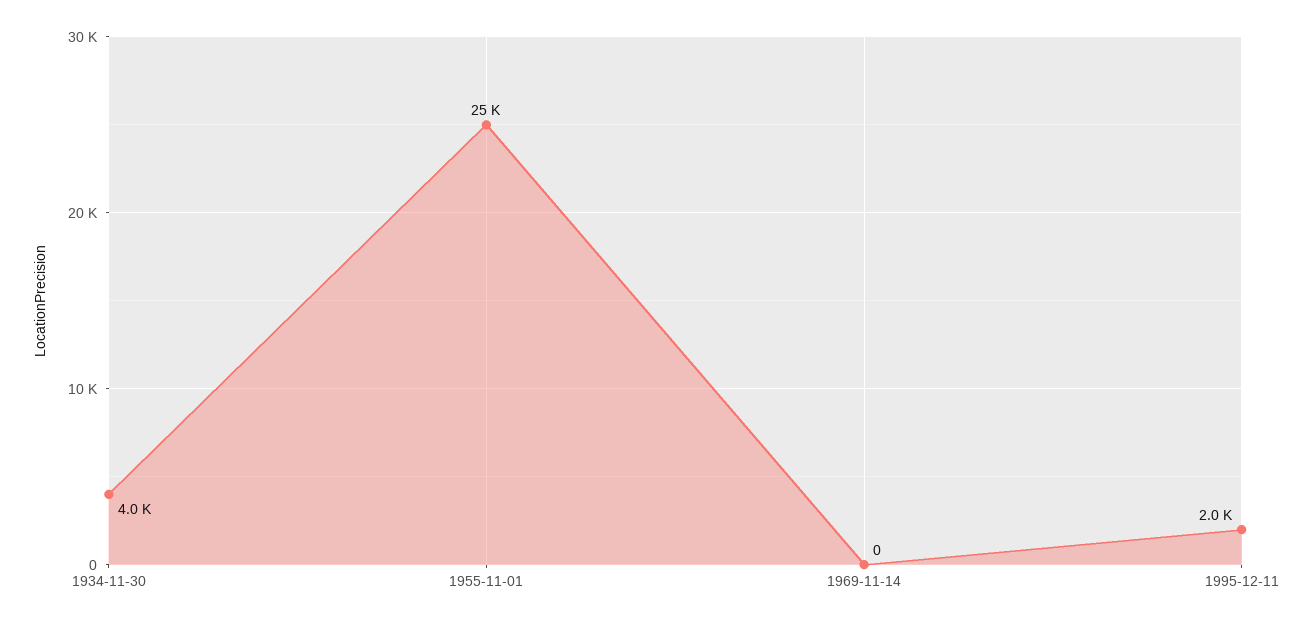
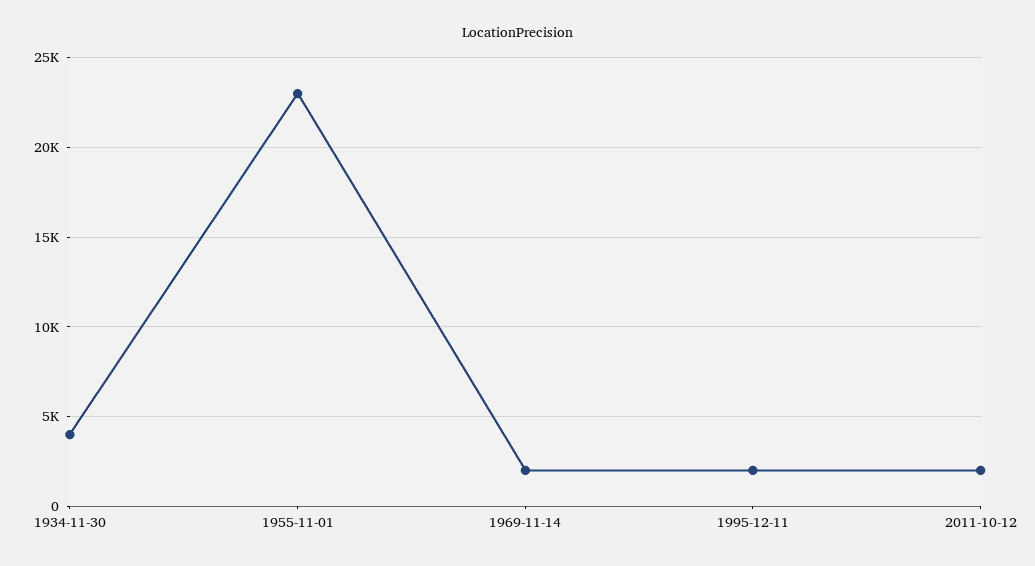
1955-11-01: 25000 -> 23000
1969-11-14: 0 -> 2000
2011-10-12: none -> 2000

